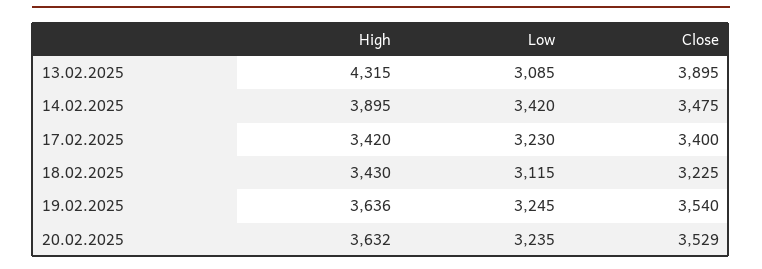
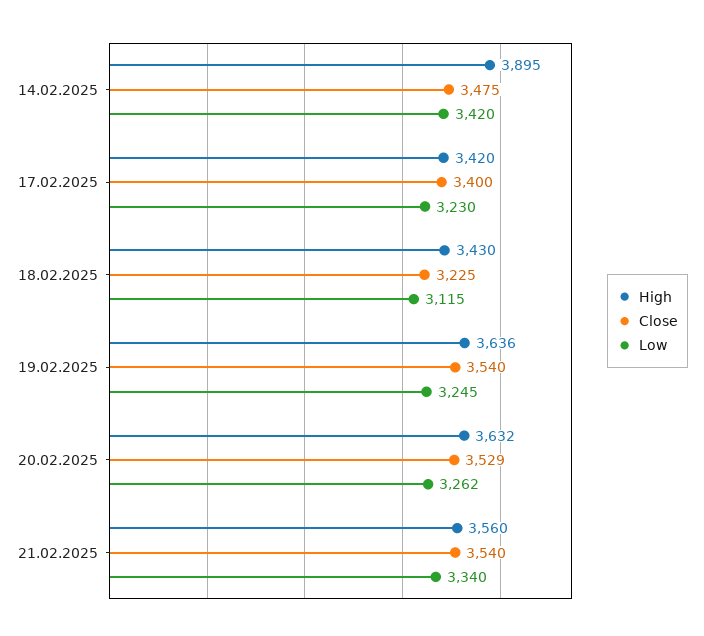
High, 13.02.2025: 4315 -> none
Low, 13.02.2025: 3085 -> none
Close, 13.02.2025: 3895 -> none
Low, 20.02.2025: 3235 -> 3262
High, 21.02.2025: none -> 3560
Close, 21.02.2025: none -> 3540
Low, 21.02.2025: none -> 3340

